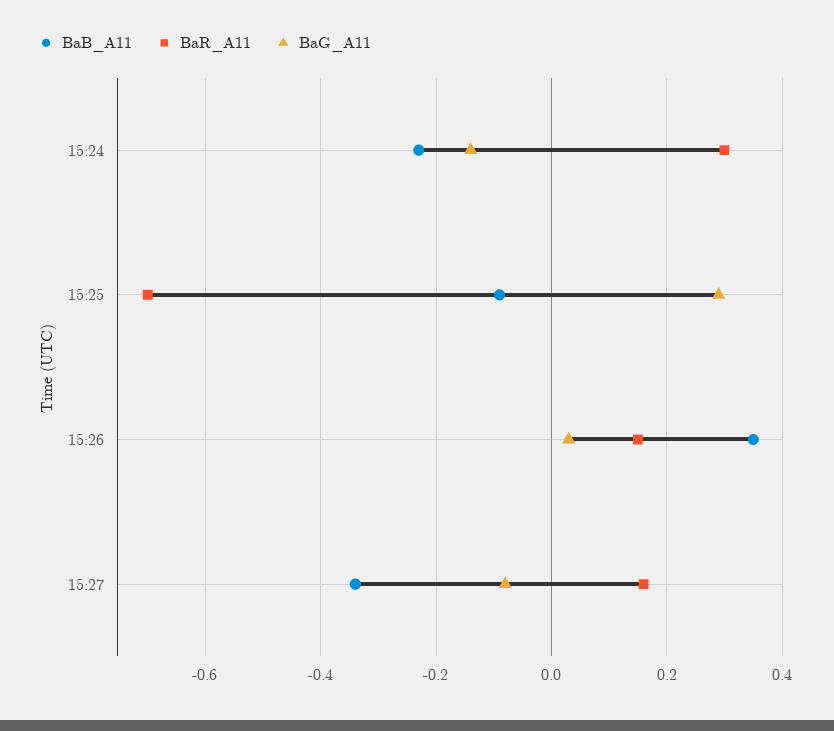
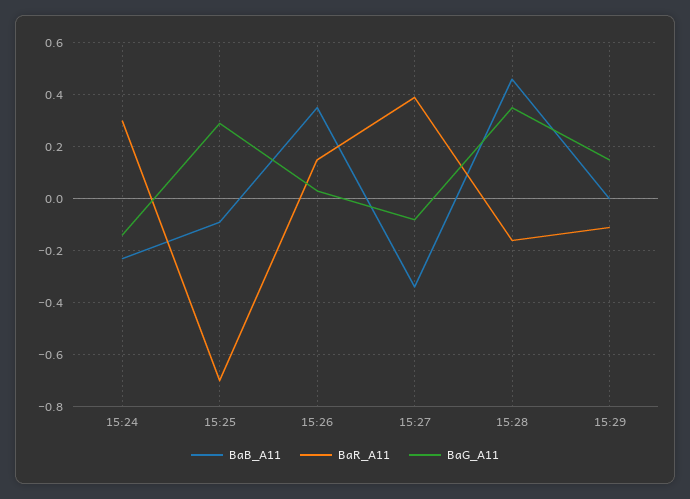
BaR_A11, 15:27: 0.15 -> 0.4
BaB_A11, 15:28: none -> 0.45
BaR_A11, 15:28: none -> -0.15
BaG_A11, 15:28: none -> 0.35
BaB_A11, 15:29: none -> 0
BaR_A11, 15:29: none -> -0.1
BaG_A11, 15:29: none -> 0.15

